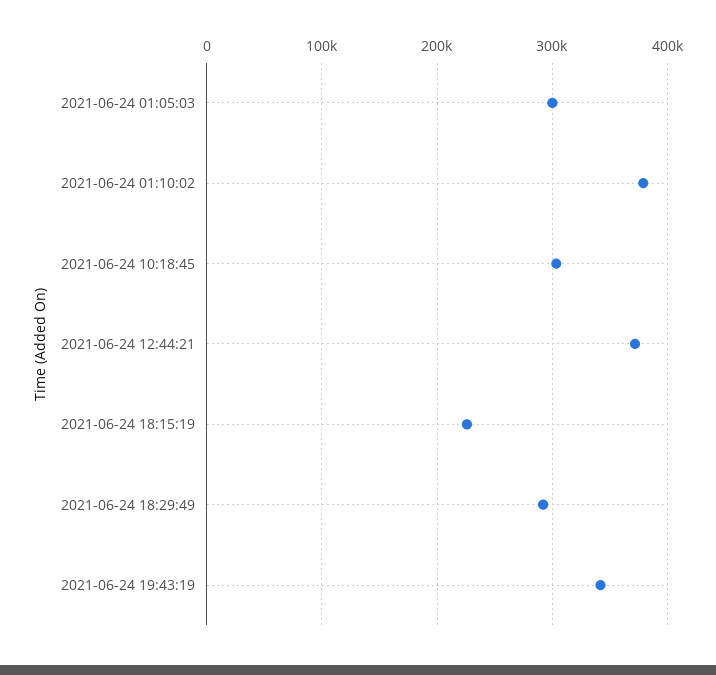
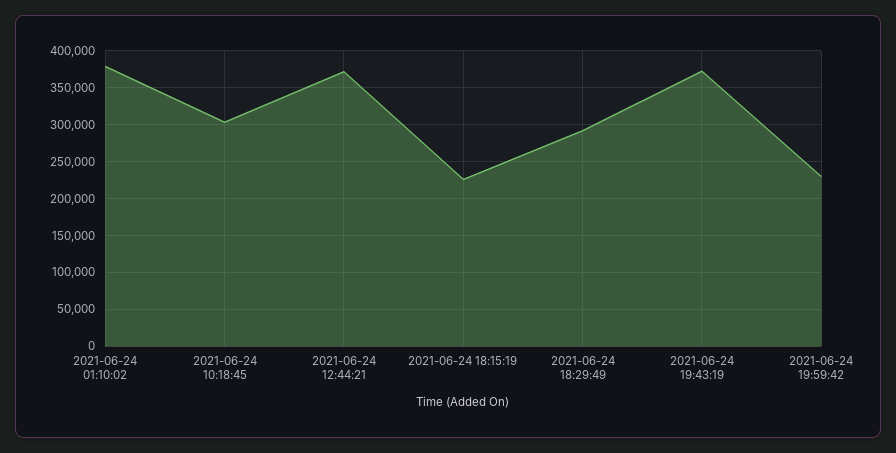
2021-06-24 01:05:03: 300000 -> none
2021-06-24 19:43:19: 340000 -> 370000
2021-06-24 19:59:42: none -> 230000

